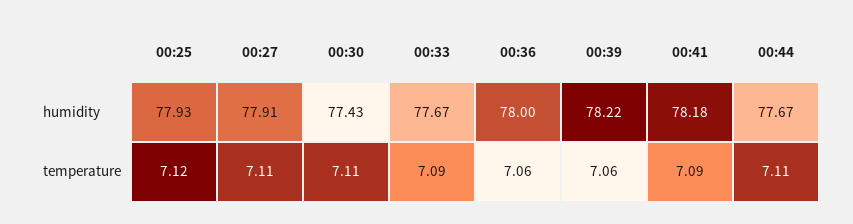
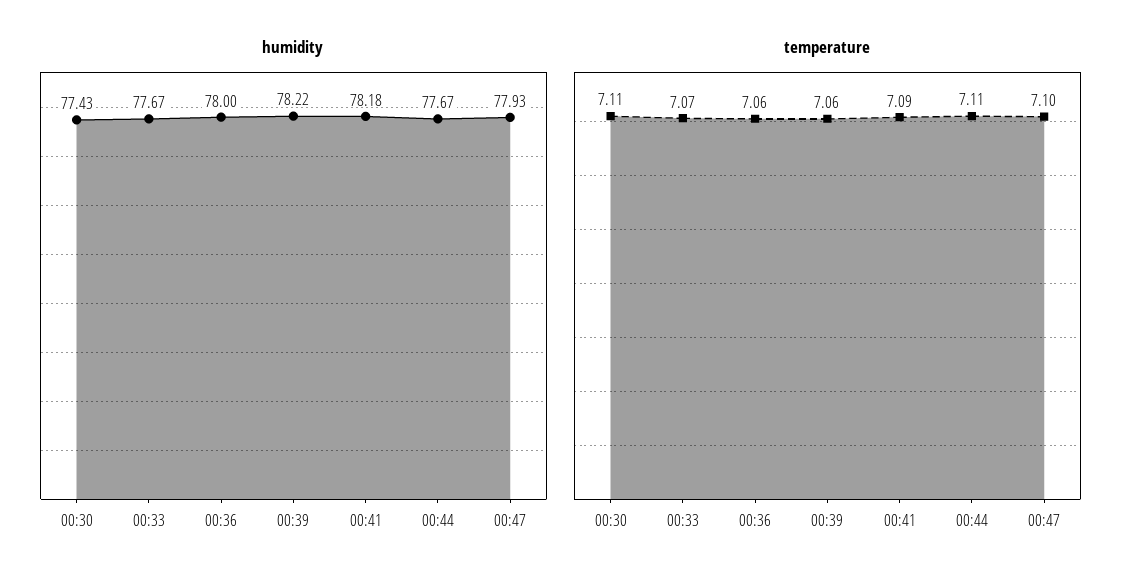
humidity, 00:25: 77.93 -> none
humidity, 00:27: 77.91 -> none
temperature, 00:25: 7.12 -> none
temperature, 00:27: 7.11 -> none
temperature, 00:33: 7.09 -> 7.07
humidity, 00:47: none -> 77.93
temperature, 00:47: none -> 7.1

